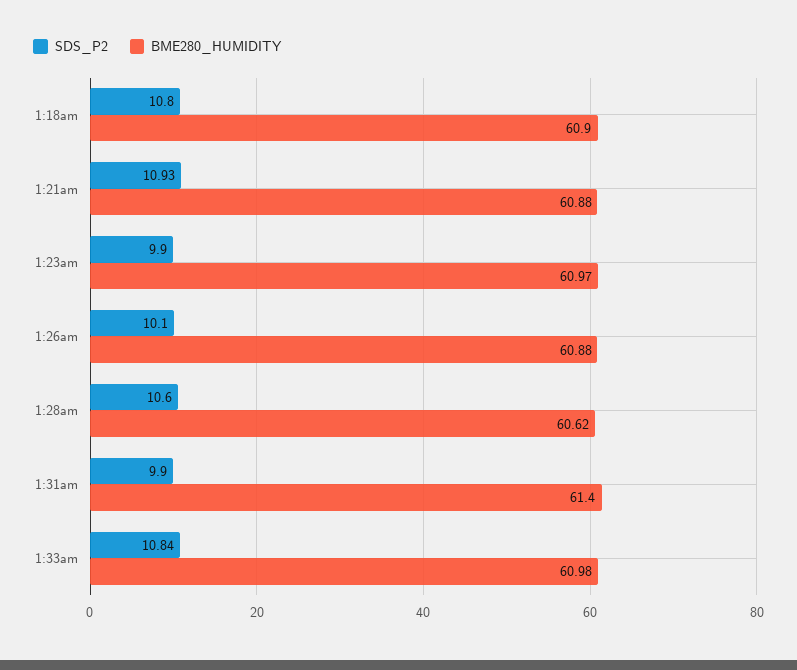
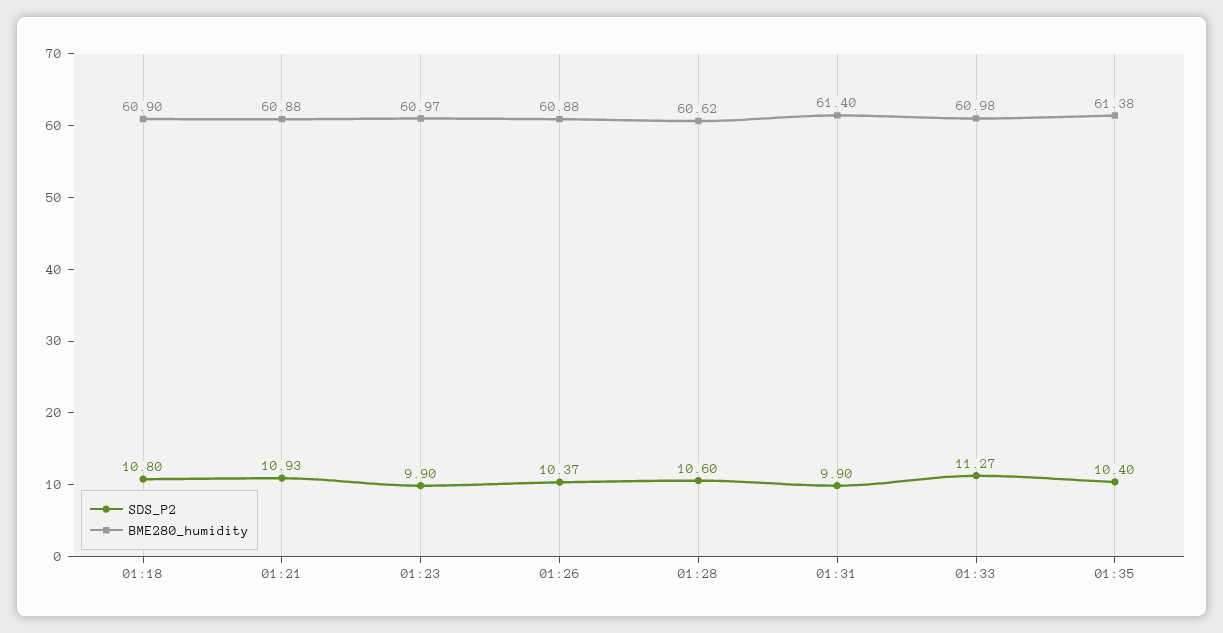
SDS_P2, 1:26am: 10.1 -> 10.37
SDS_P2, 1:33am: 10.84 -> 11.27
SDS_P2, 01:35: none -> 10.4
BME280_HUMIDITY, 01:35: none -> 61.38

